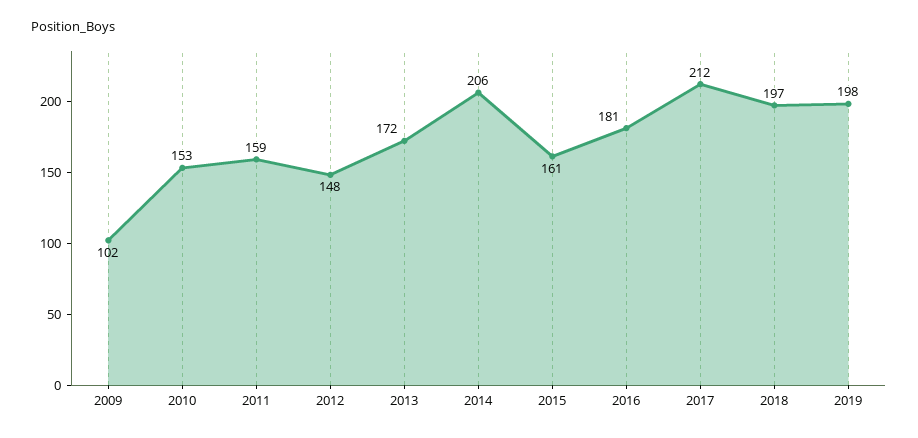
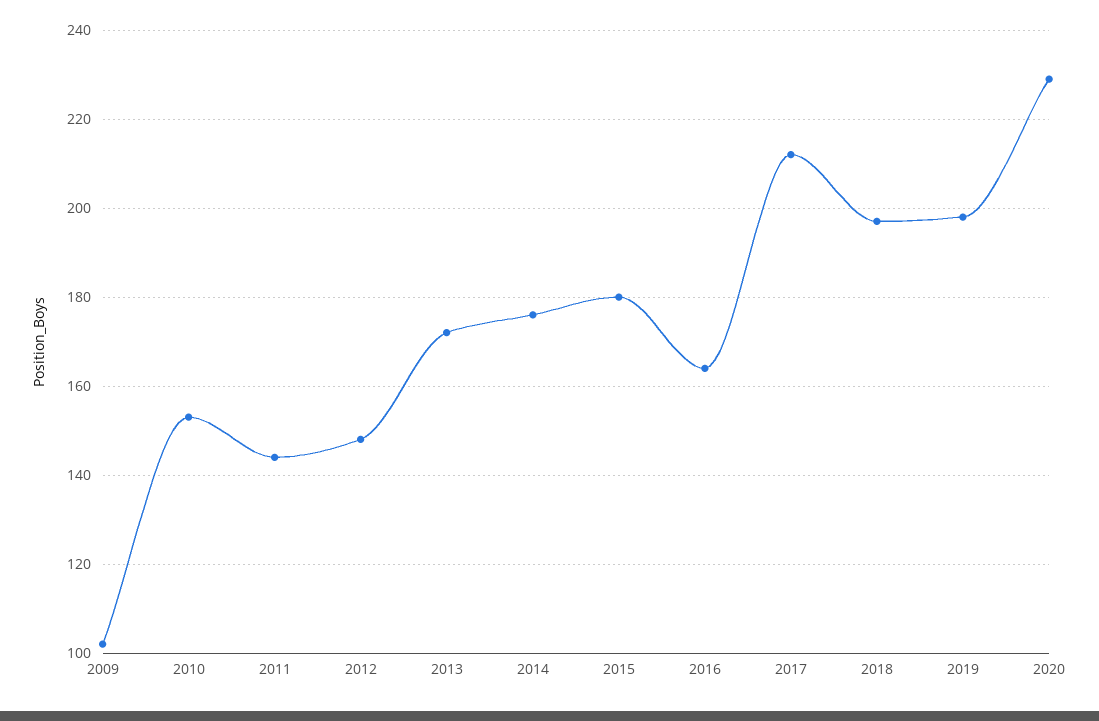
2011: 159 -> 145
2014: 206 -> 175
2015: 161 -> 180
2016: 181 -> 165
2020: none -> 230

